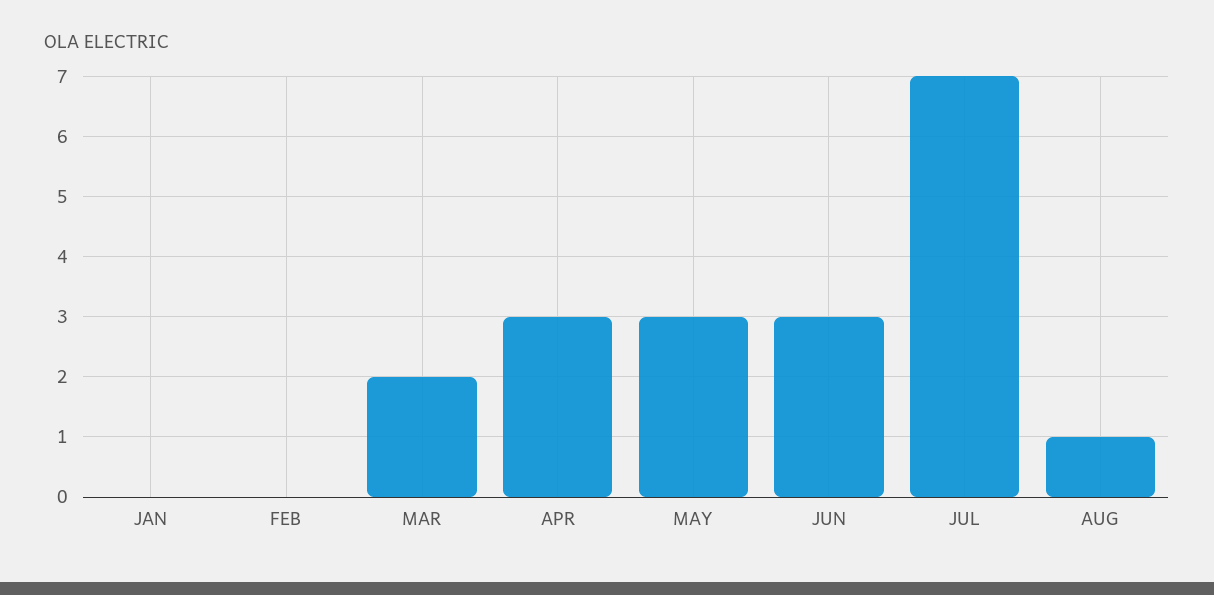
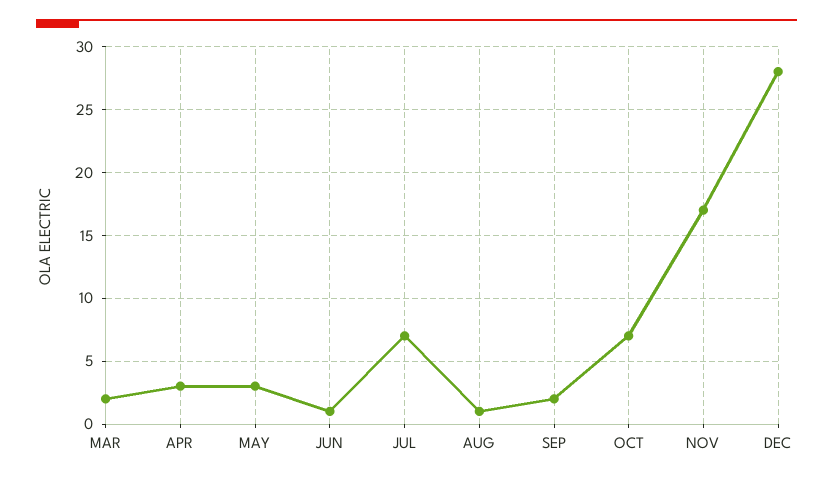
JAN: 0 -> none
FEB: 0 -> none
JUN: 3 -> 1
SEP: none -> 2
OCT: none -> 7
NOV: none -> 17
DEC: none -> 28

